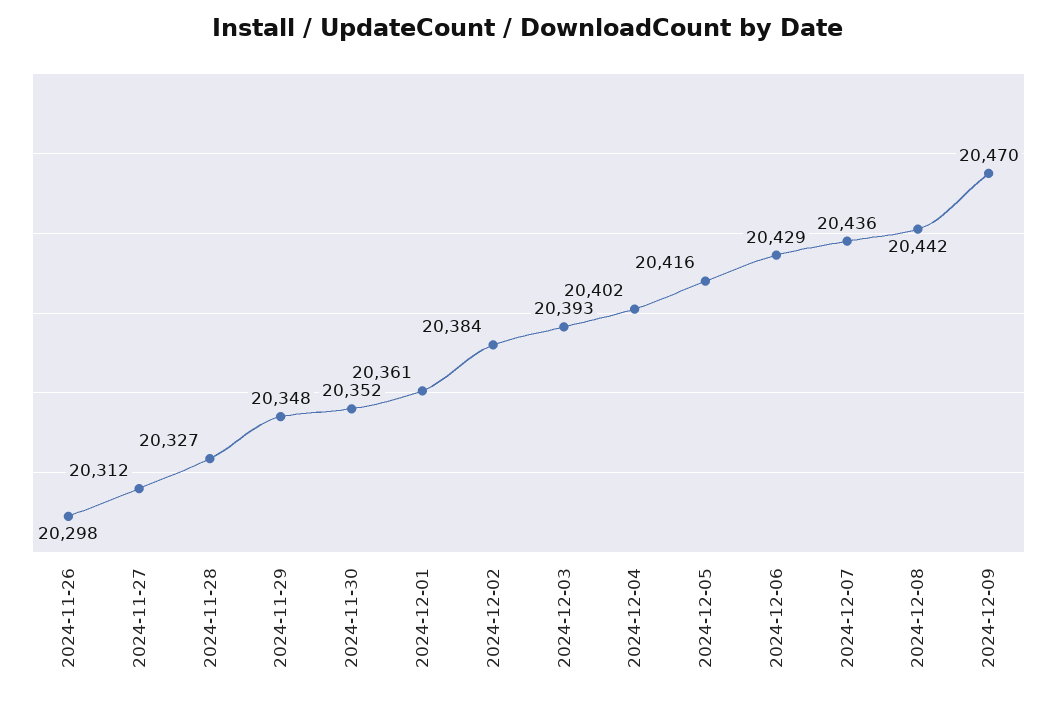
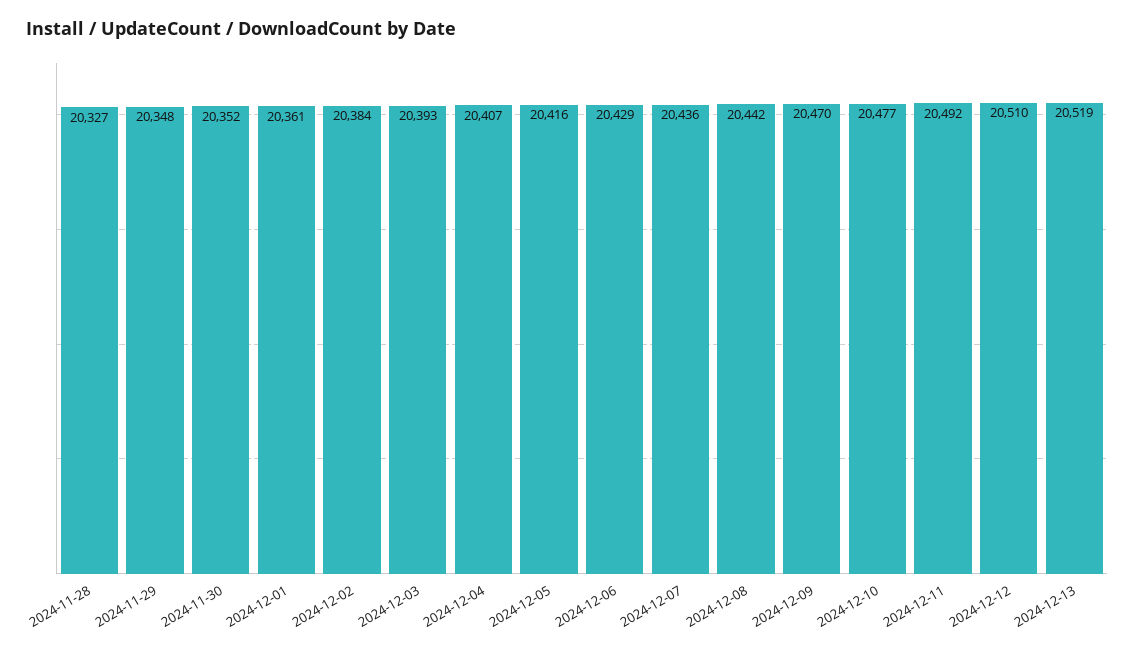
2024-11-26: 20298 -> none
2024-11-27: 20312 -> none
2024-12-04: 20402 -> 20407
2024-12-10: none -> 20477
2024-12-11: none -> 20492
2024-12-12: none -> 20510
2024-12-13: none -> 20519

